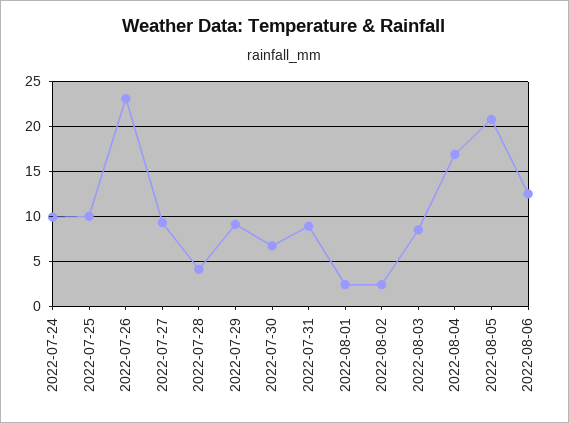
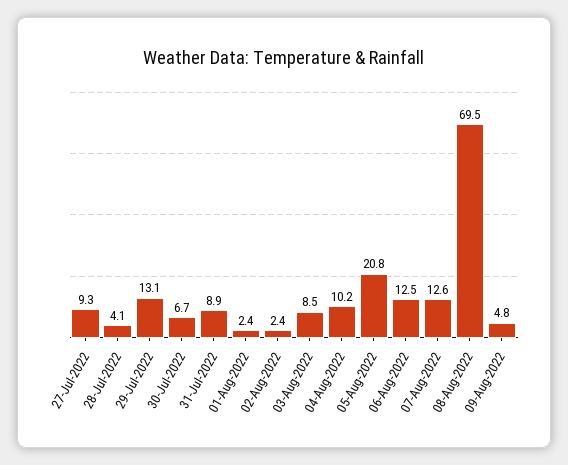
2022-07-24: 10 -> none
2022-07-25: 10 -> none
2022-07-26: 23 -> none
2022-07-29: 9 -> 13.1
2022-08-04: 17 -> 10.2
07-Aug-2022: none -> 12.6
08-Aug-2022: none -> 69.5
09-Aug-2022: none -> 4.8

